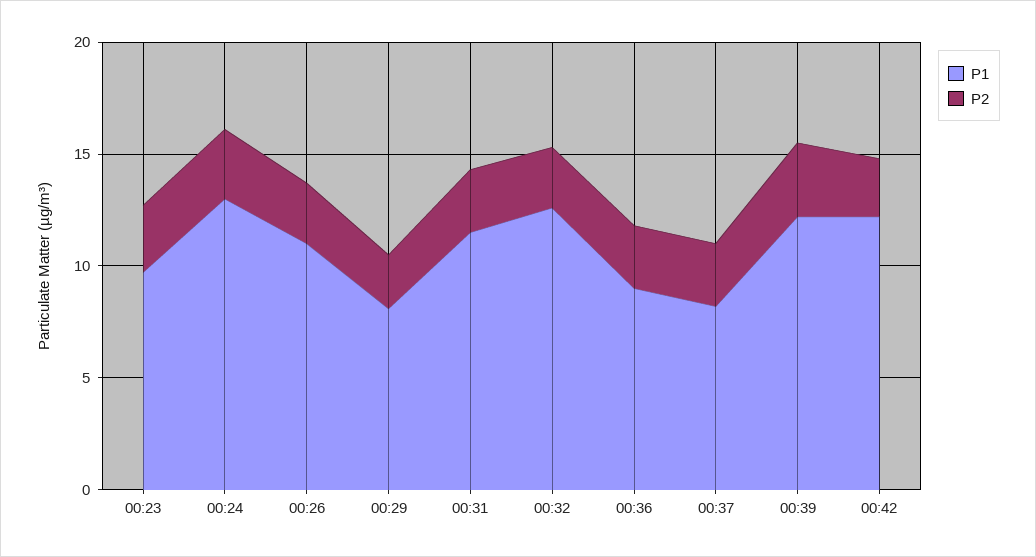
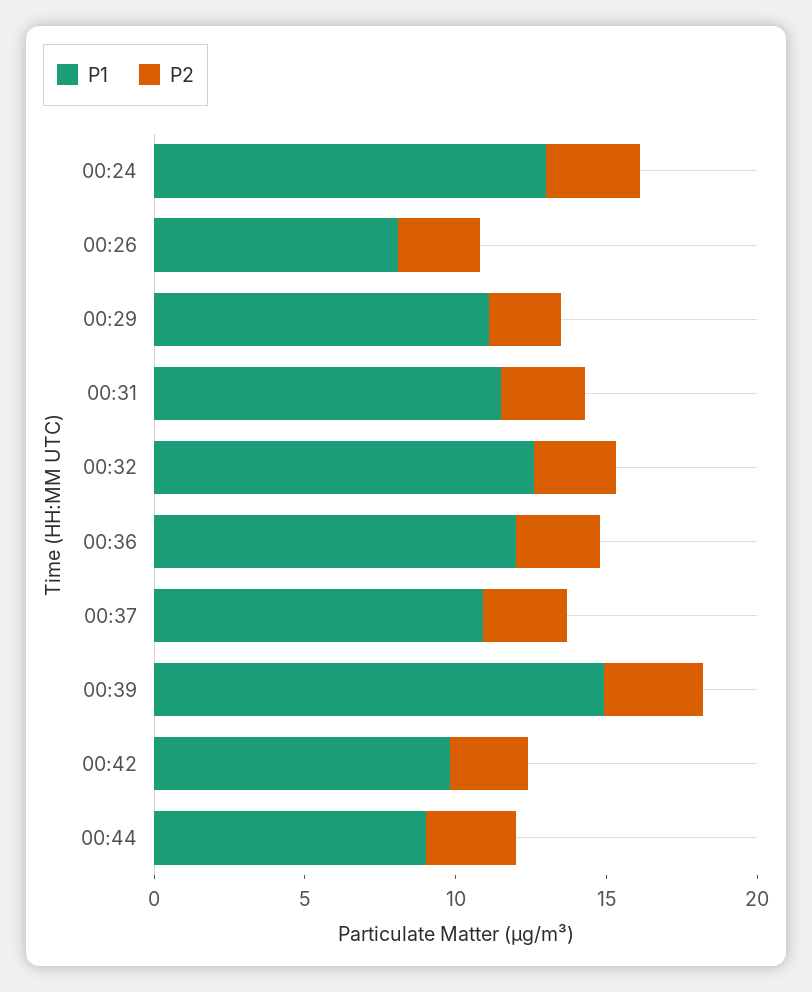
P1, 00:23: 10 -> none
P2, 00:23: 3 -> none
P1, 00:26: 11 -> 8
P1, 00:29: 8 -> 11
P1, 00:36: 9 -> 12
P1, 00:37: 8 -> 11
P1, 00:39: 12 -> 15
P1, 00:42: 12 -> 10
P1, 00:44: none -> 9
P2, 00:44: none -> 3

